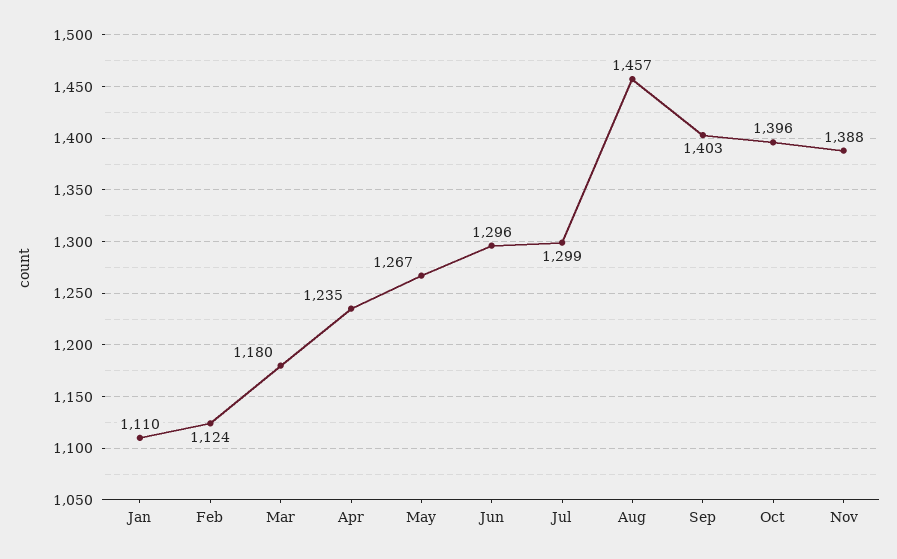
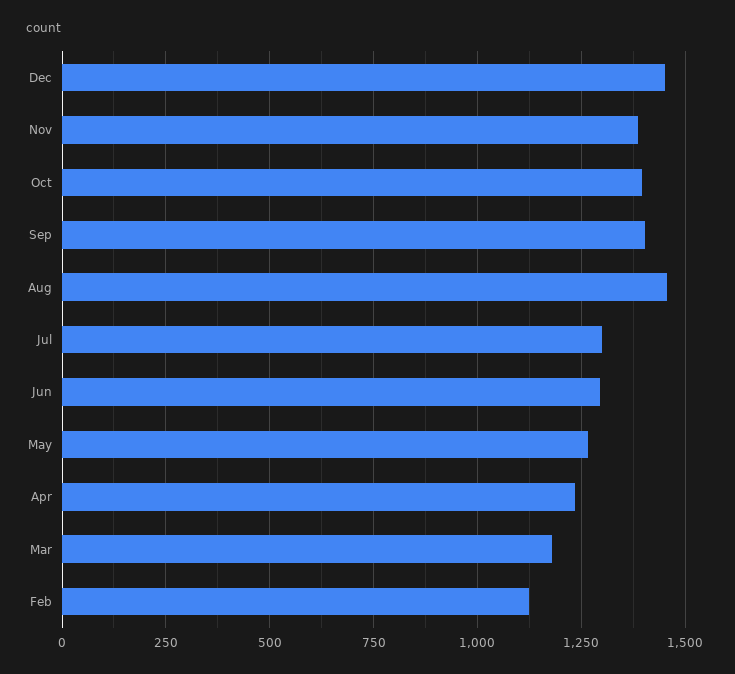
Jan: 1110 -> none
Dec: none -> 1450

